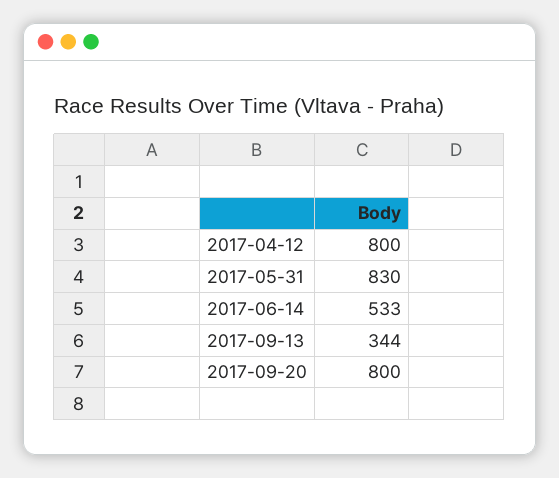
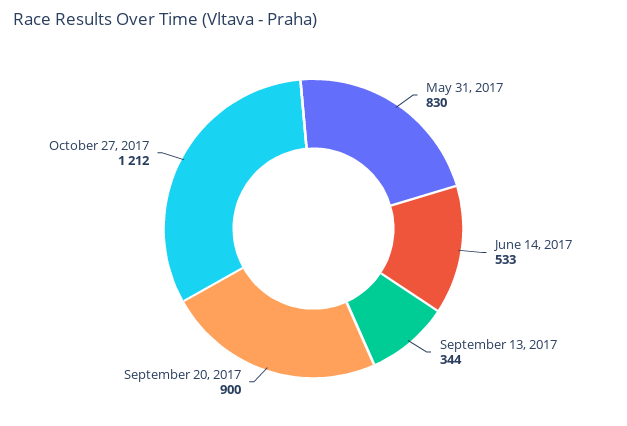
2017-04-12: 800 -> none
2017-09-20: 800 -> 900
October 27, 2017: none -> 1212

